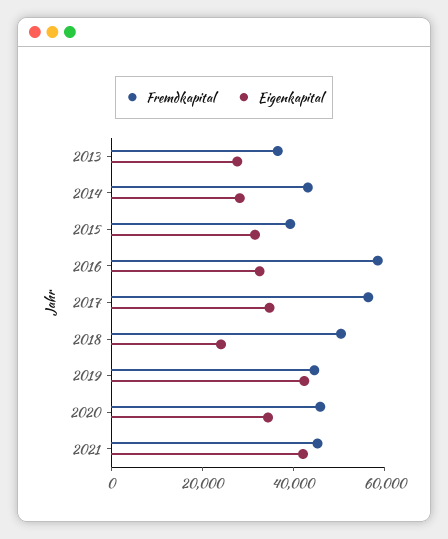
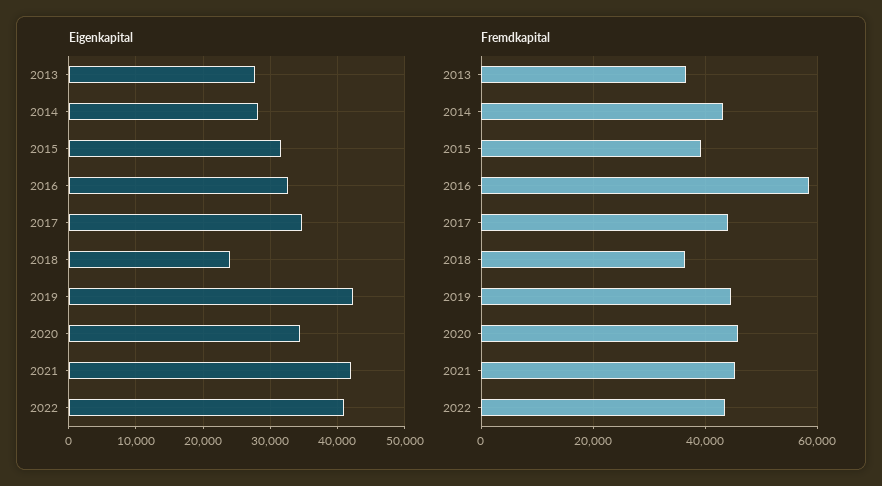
Fremdkapital, 2017: 55000 -> 44000
Fremdkapital, 2018: 50000 -> 36000
Eigenkapital, 2022: none -> 41000
Fremdkapital, 2022: none -> 44000

